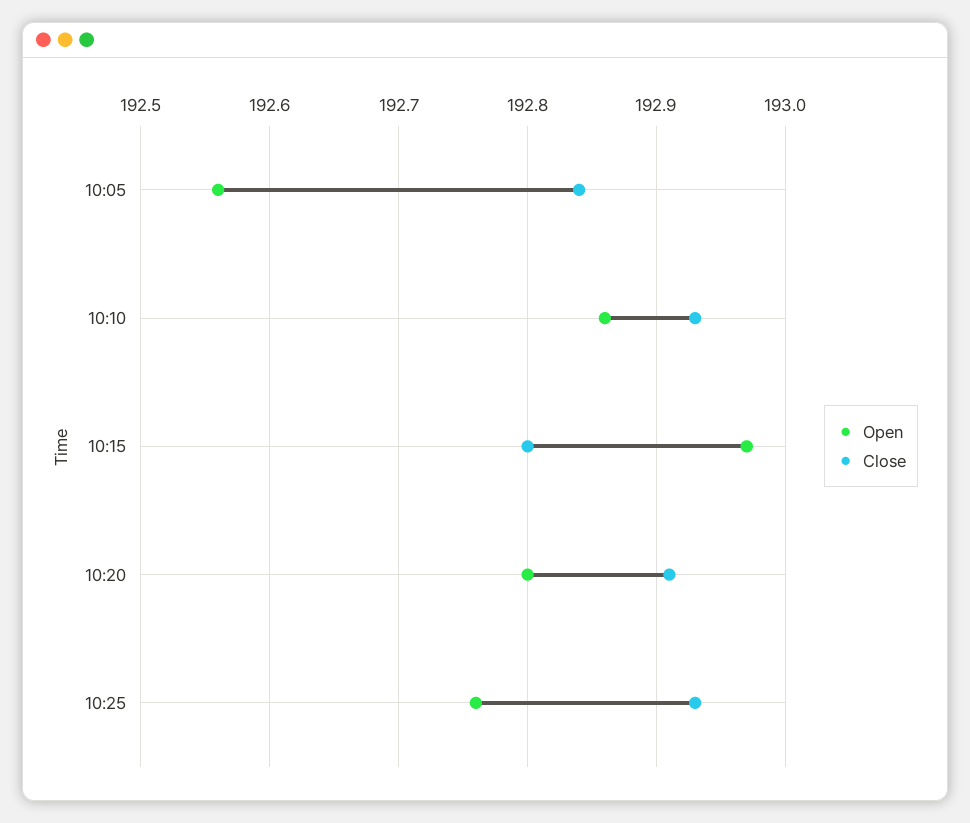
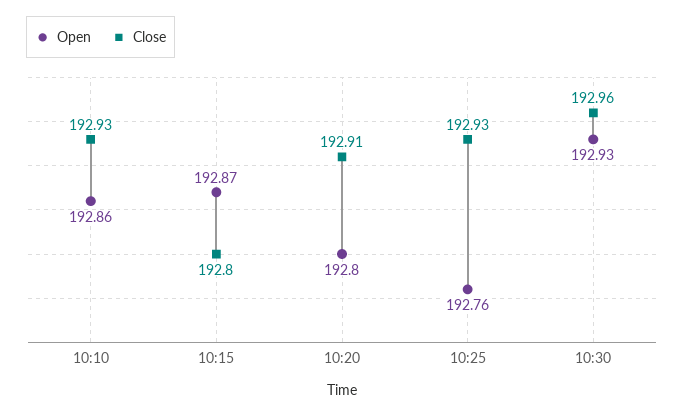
Open, 10:05: 192.56 -> none
Close, 10:05: 192.84 -> none
Open, 10:15: 192.97 -> 192.87
Open, 10:30: none -> 192.93
Close, 10:30: none -> 192.96

